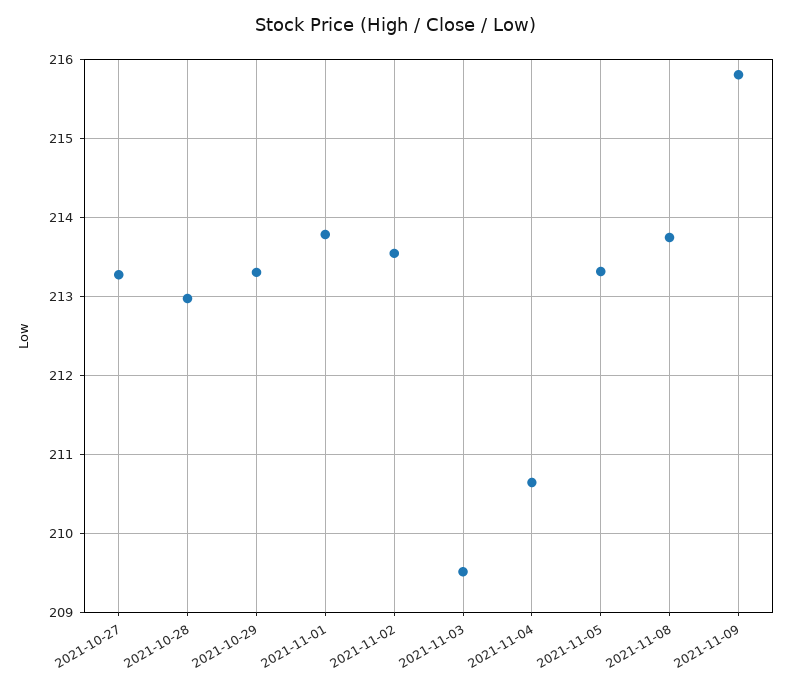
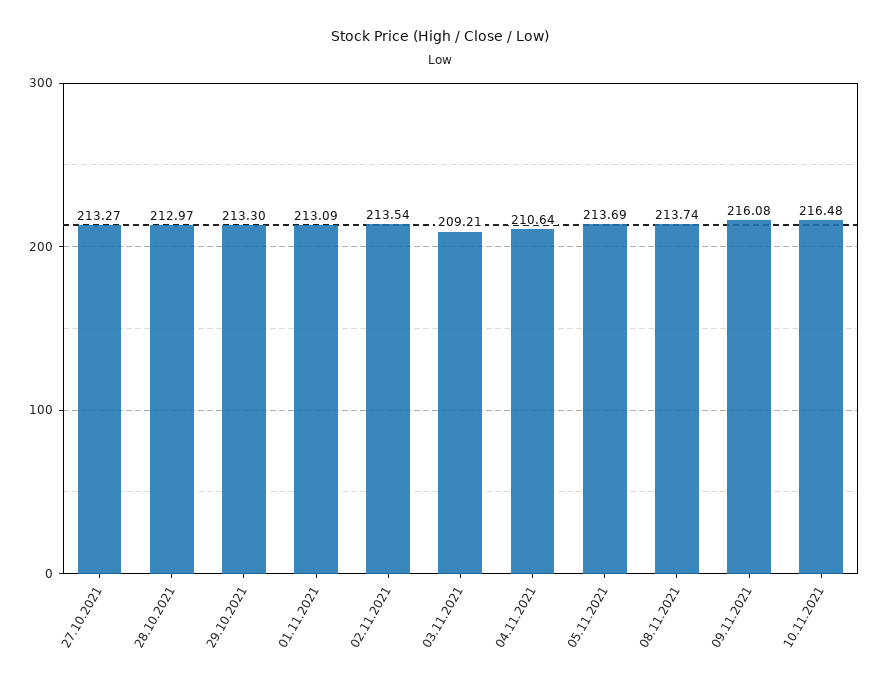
2021-11-01: 213.8 -> 213.09
2021-11-03: 209.5 -> 209.21
2021-11-05: 213.3 -> 213.69
2021-11-09: 215.8 -> 216.08
10.11.2021: none -> 216.48

